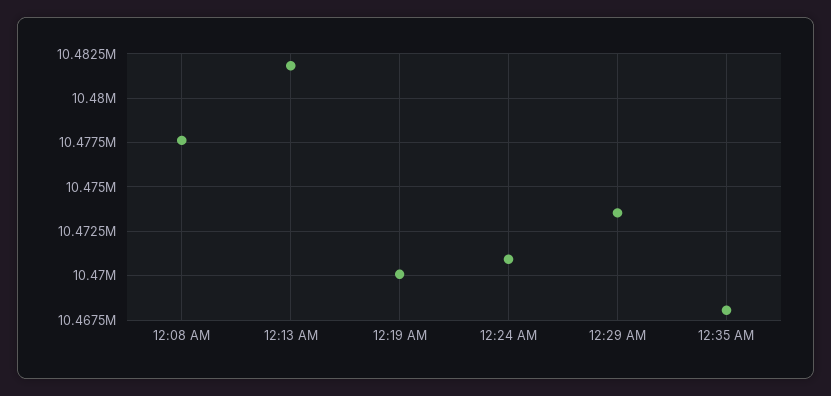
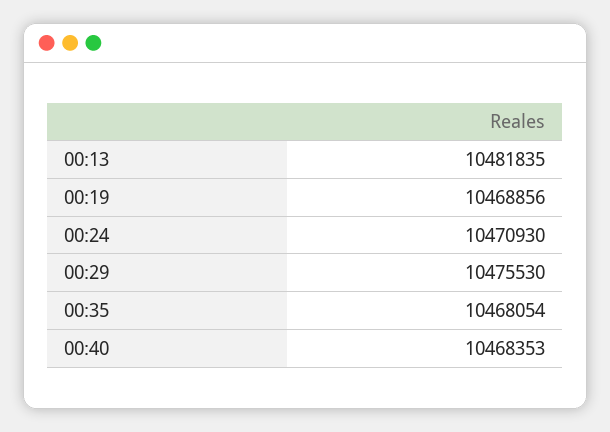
12:08 AM: 10477500 -> none
12:19 AM: 10470000 -> 10468856
12:29 AM: 10473500 -> 10475530
00:40: none -> 10468353

